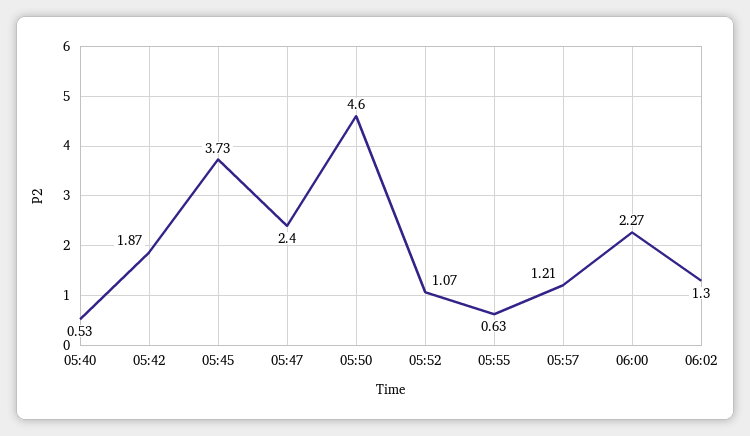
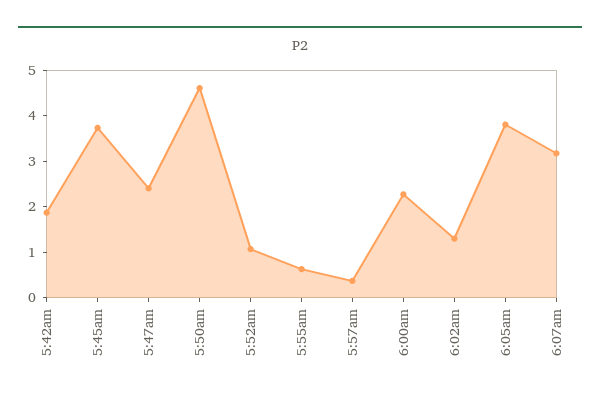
05:40: 0.53 -> none
05:57: 1.21 -> 0.4
6:05am: none -> 3.8
6:07am: none -> 3.2

